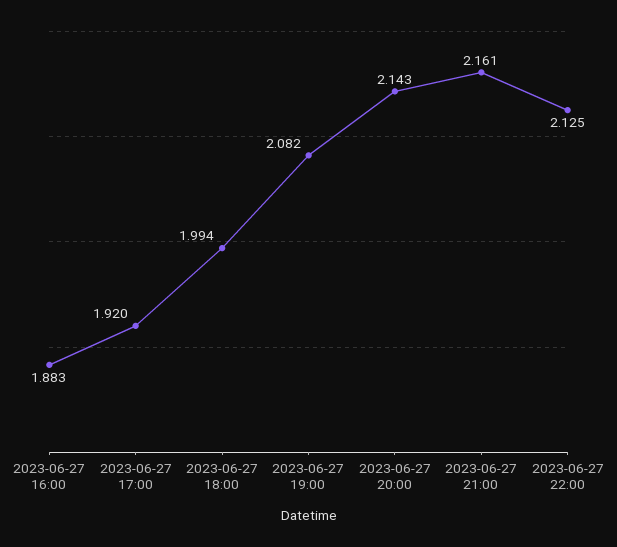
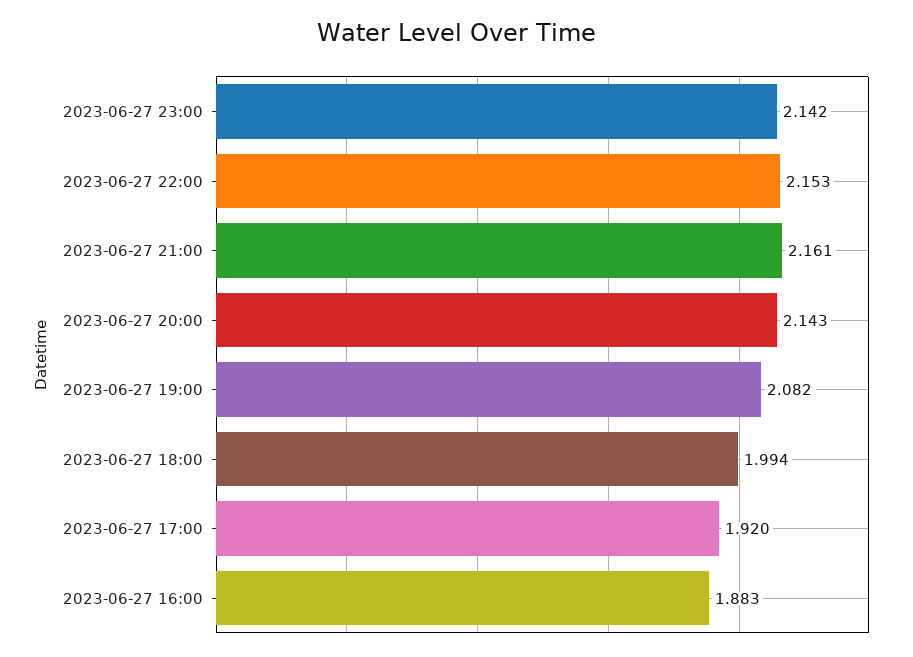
2023-06-27 22:00: 2.125 -> 2.153
2023-06-27 23:00: none -> 2.142

